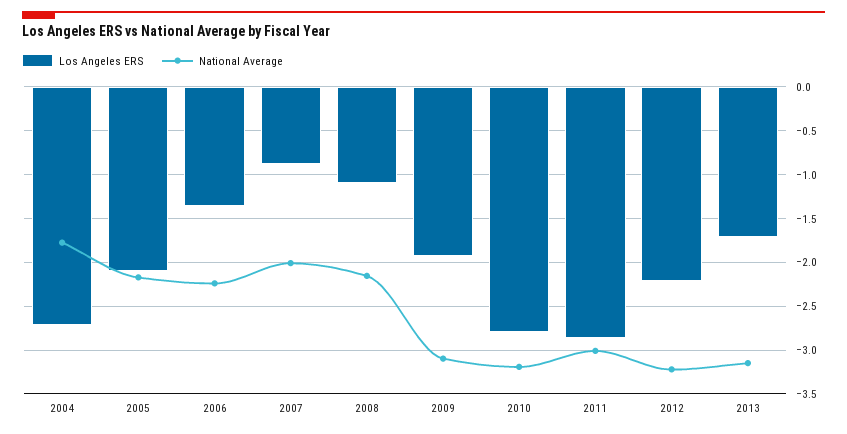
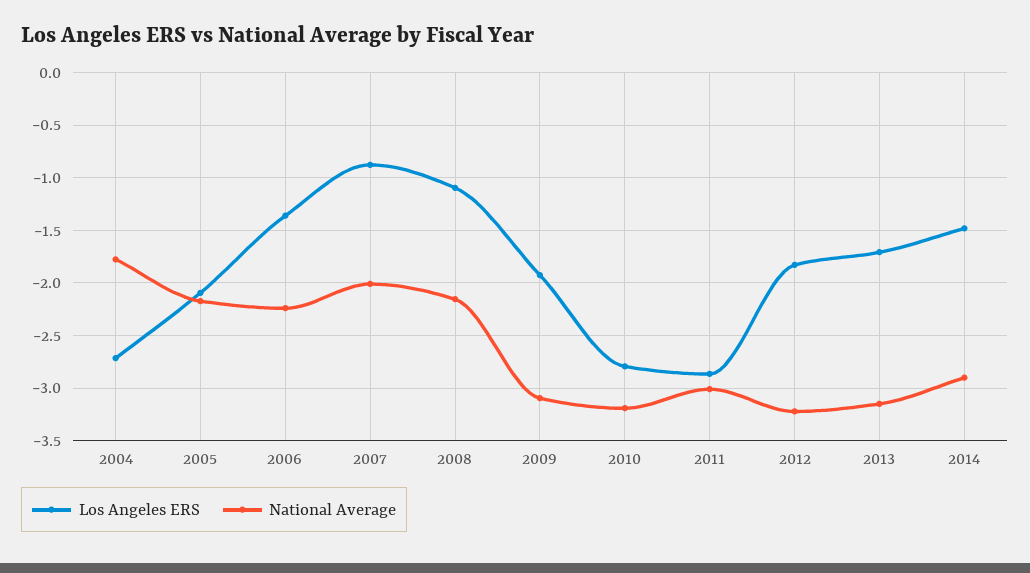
Los Angeles ERS, 2012: -2.2 -> -1.8
Los Angeles ERS, 2014: none -> -1.5
National Average, 2014: none -> -2.9

